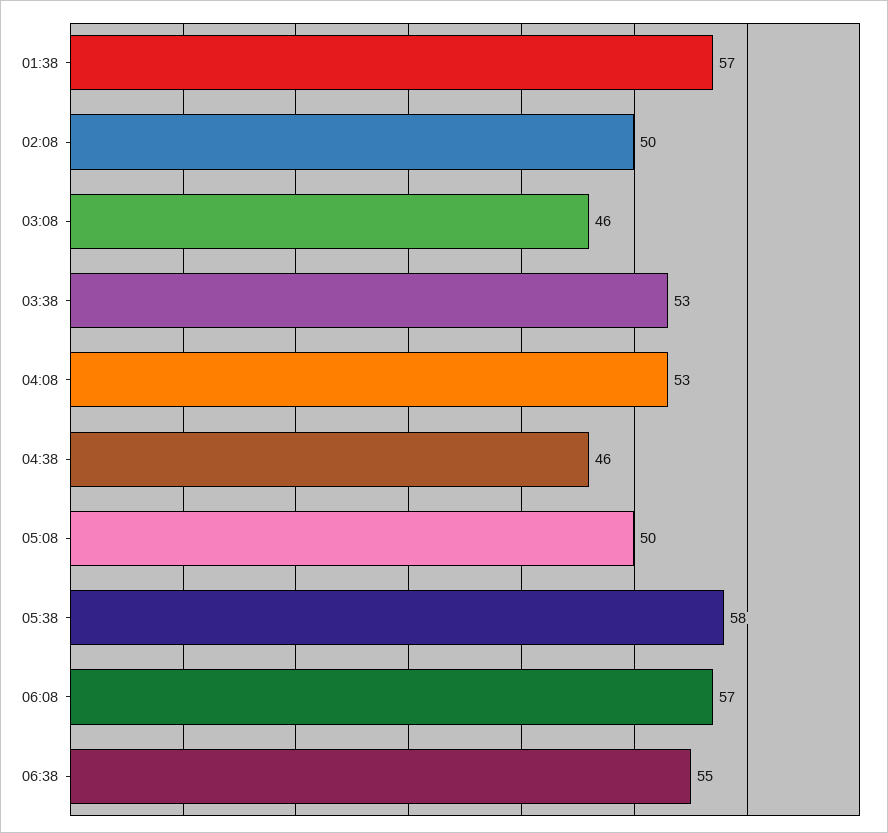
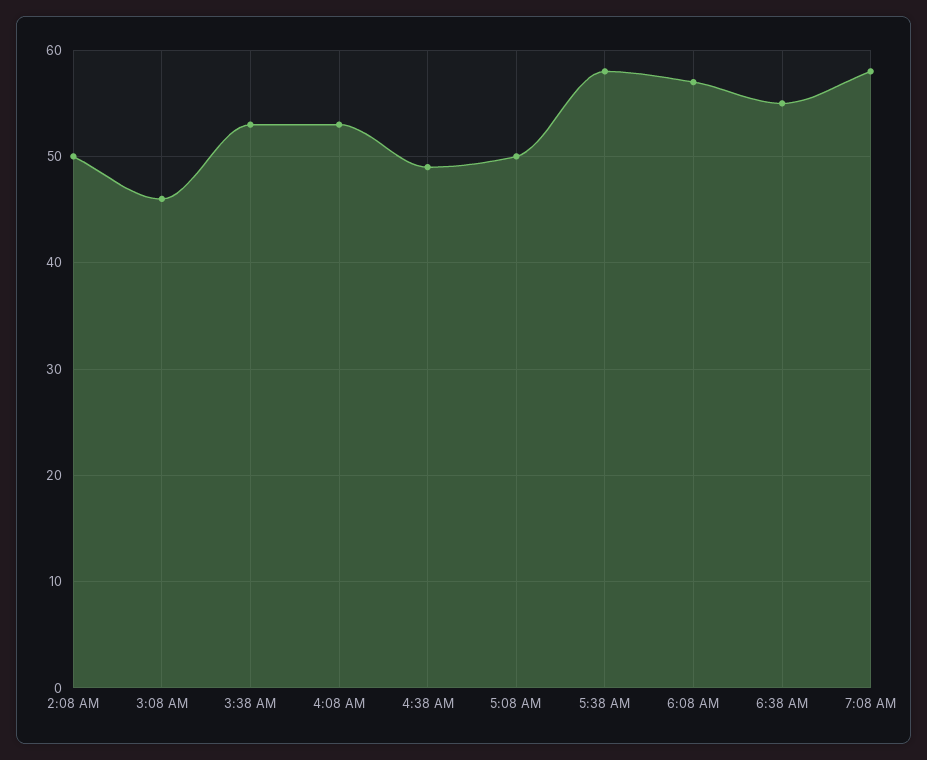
01:38: 57 -> none
04:38: 46 -> 49
7:08 AM: none -> 58

